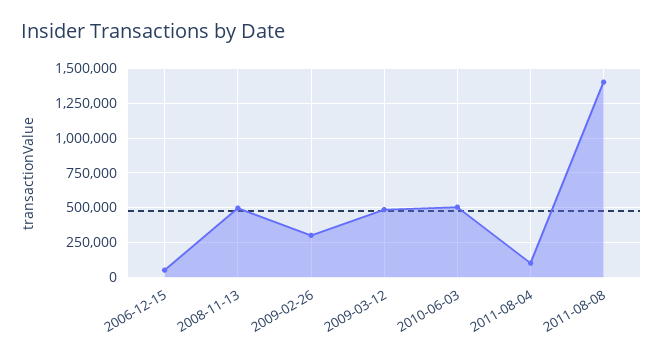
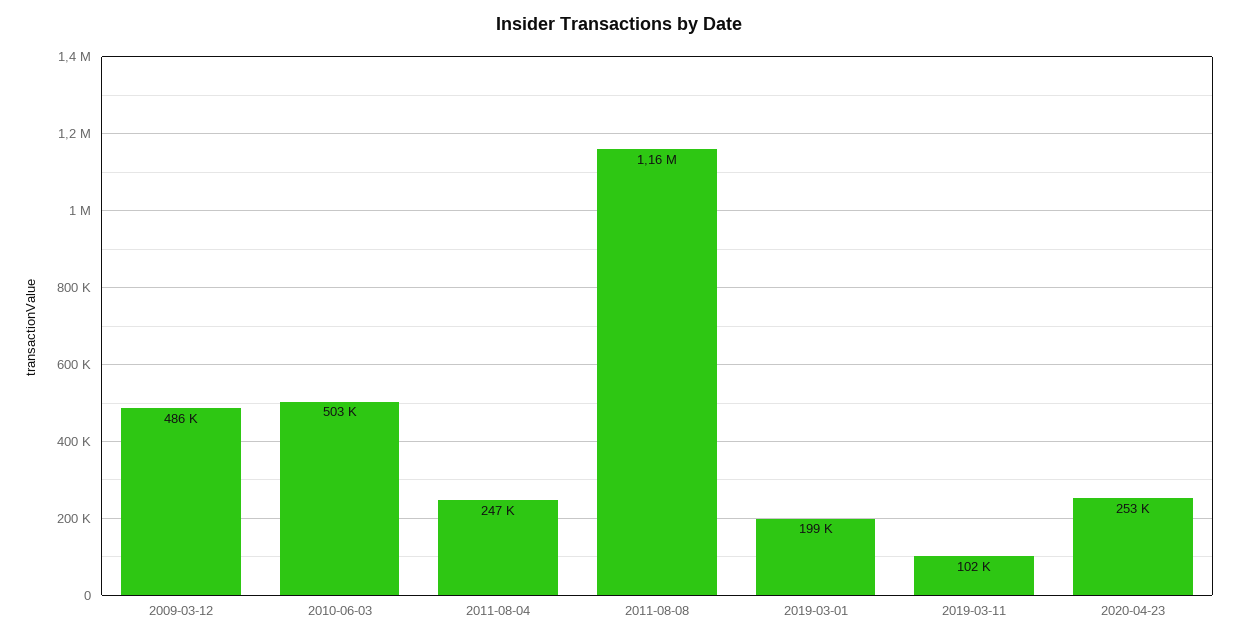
2006-12-15: 50000 -> none
2008-11-13: 500000 -> none
2009-02-26: 300000 -> none
2011-08-04: 100000 -> 247000
2011-08-08: 1400000 -> 1160000
2019-03-01: none -> 199000
2019-03-11: none -> 102000
2020-04-23: none -> 253000

